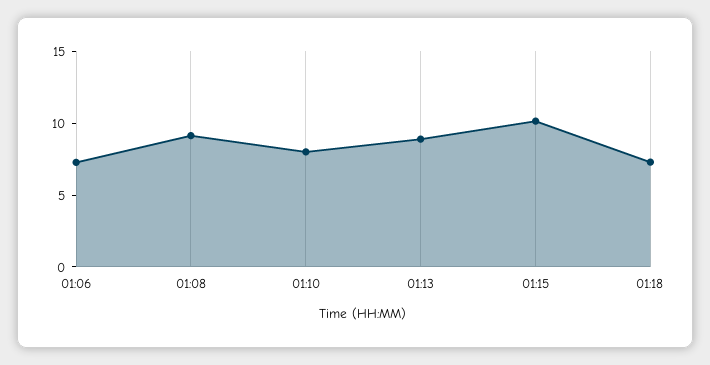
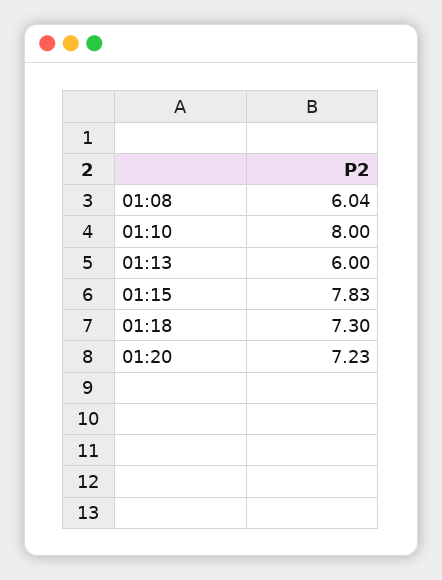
01:06: 7 -> none
01:08: 9 -> 6.04
01:13: 9 -> 6
01:15: 10 -> 7.83
01:20: none -> 7.23

